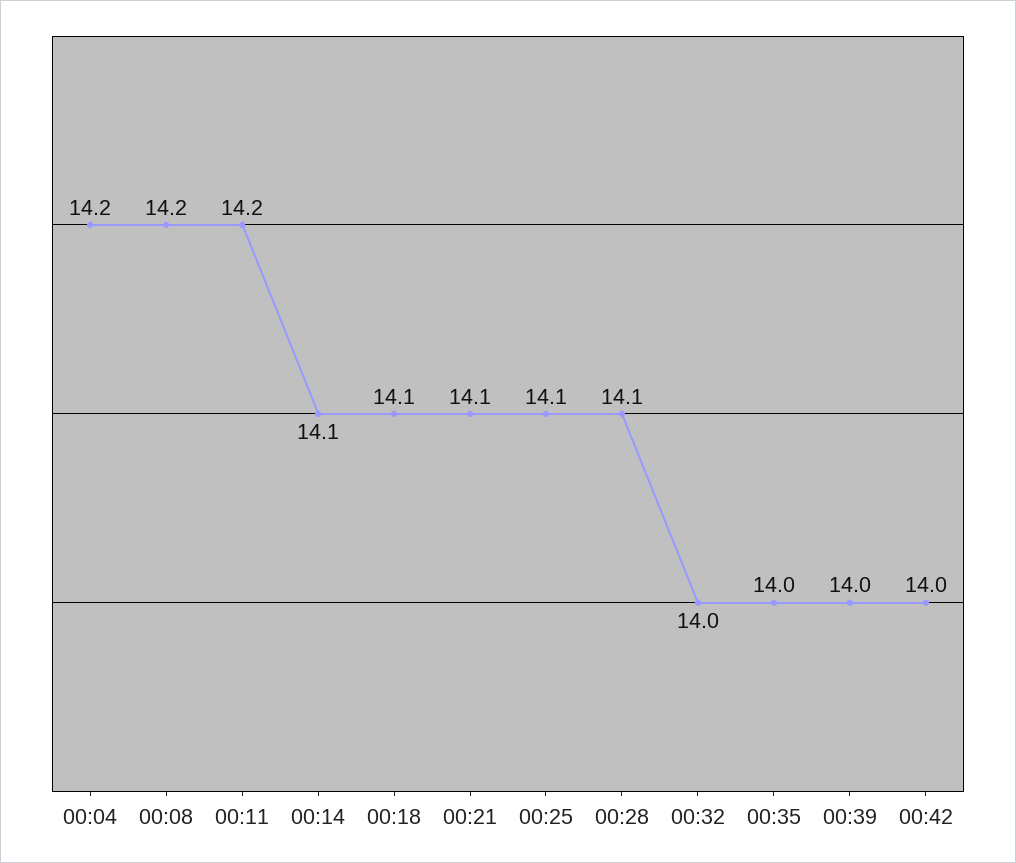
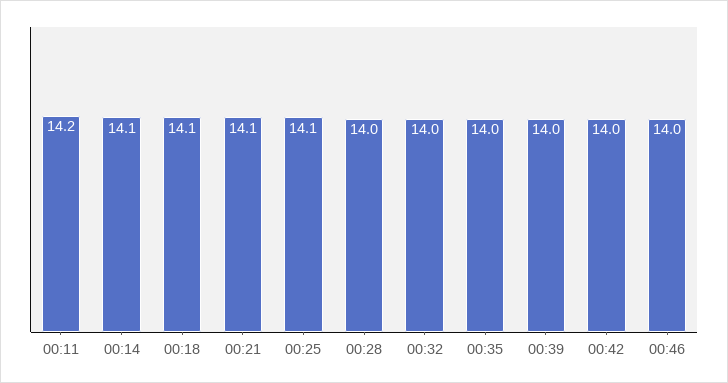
00:04: 14.2 -> none
00:08: 14.2 -> none
00:28: 14.1 -> 14
00:46: none -> 14

